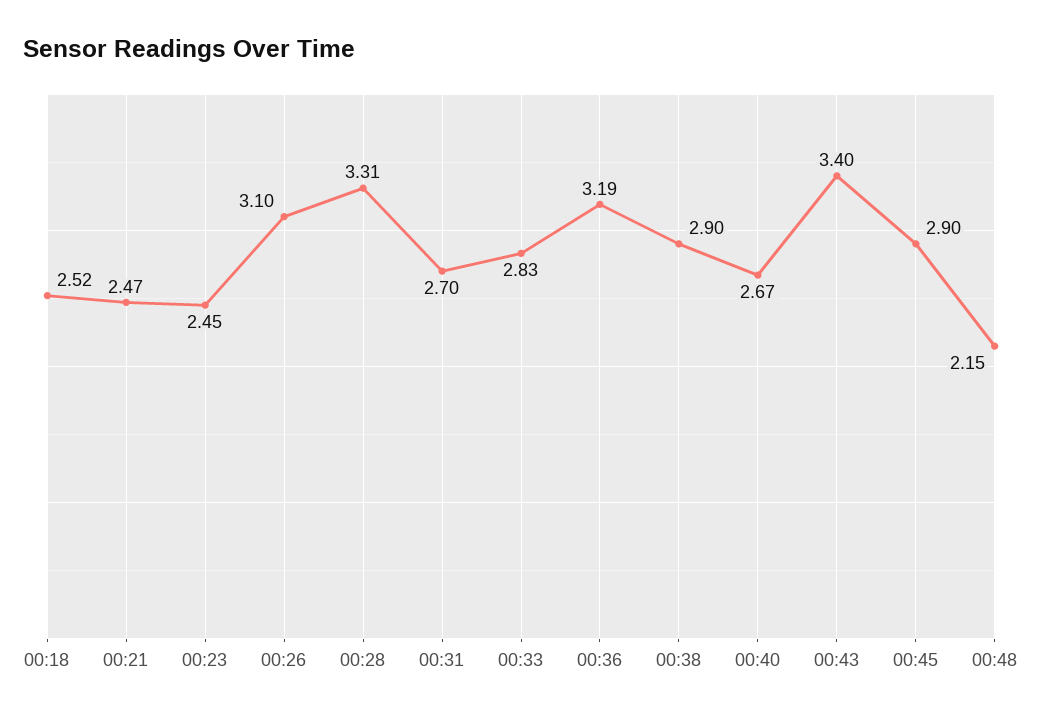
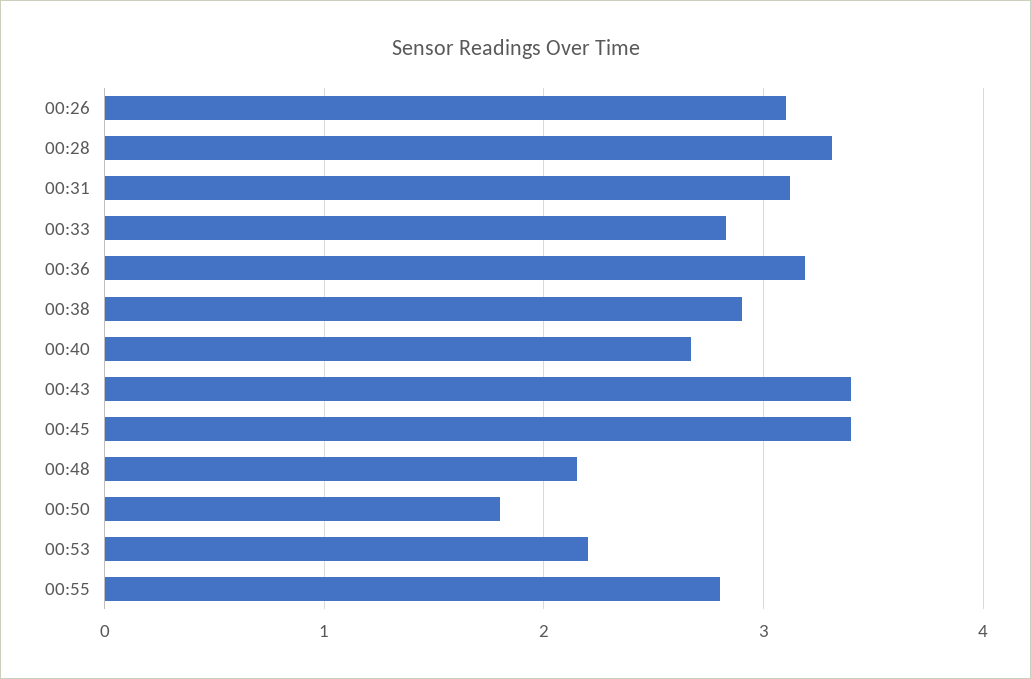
00:18: 2.52 -> none
00:21: 2.47 -> none
00:23: 2.45 -> none
00:31: 2.7 -> 3.1
00:45: 2.9 -> 3.4
00:50: none -> 1.8
00:53: none -> 2.2
00:55: none -> 2.8

